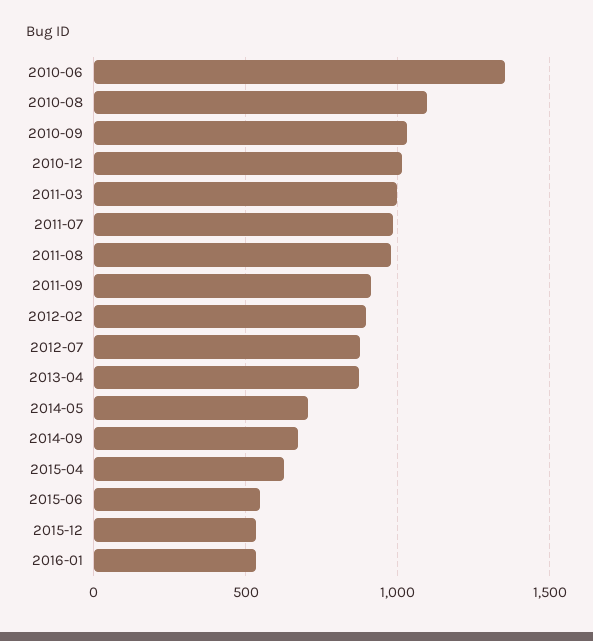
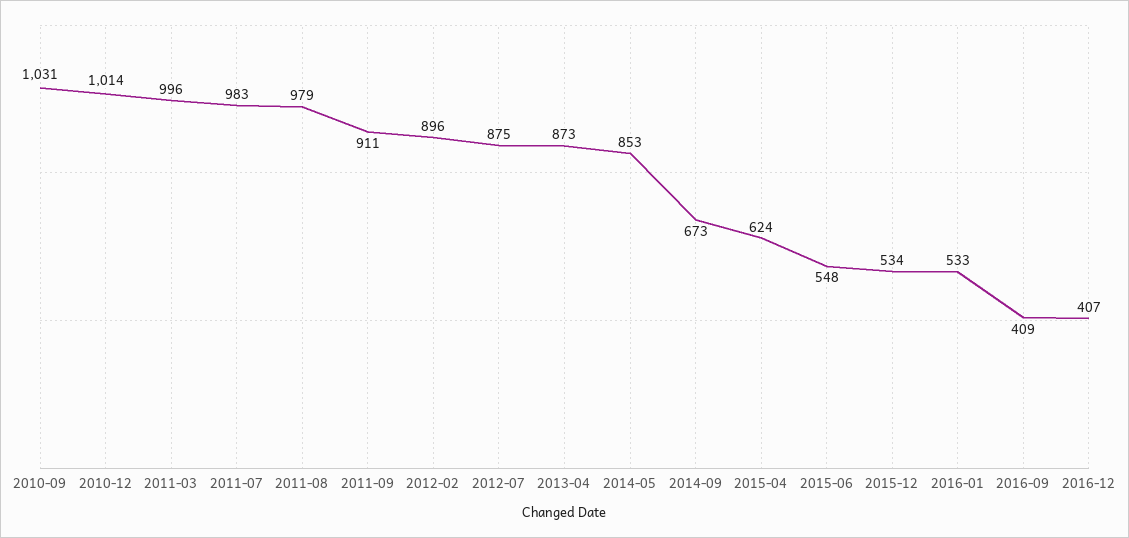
2010-06: 1350 -> none
2010-08: 1100 -> none
2014-05: 700 -> 853
2016-09: none -> 409
2016-12: none -> 407

